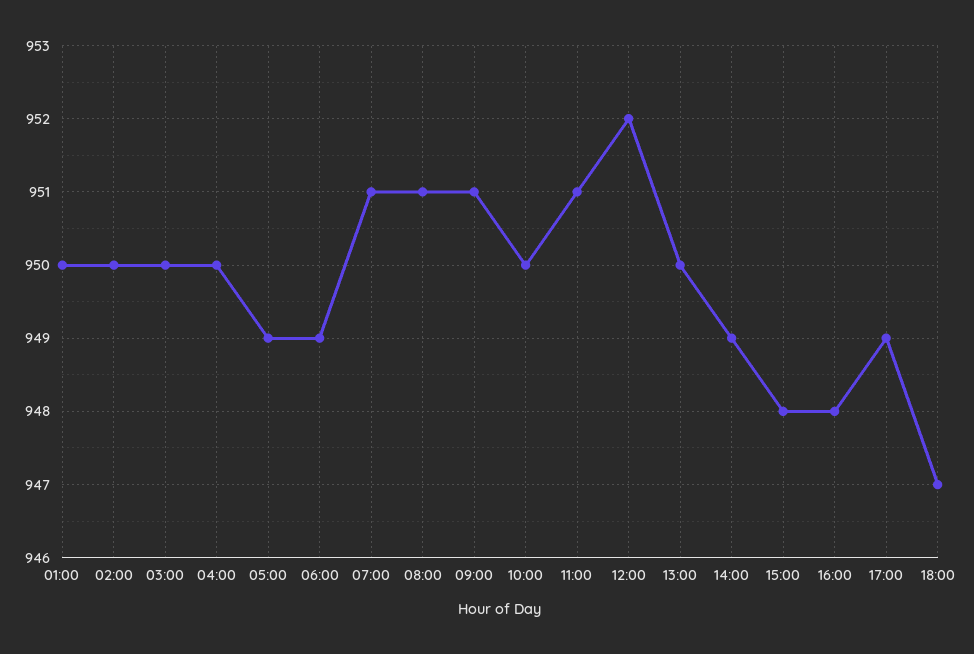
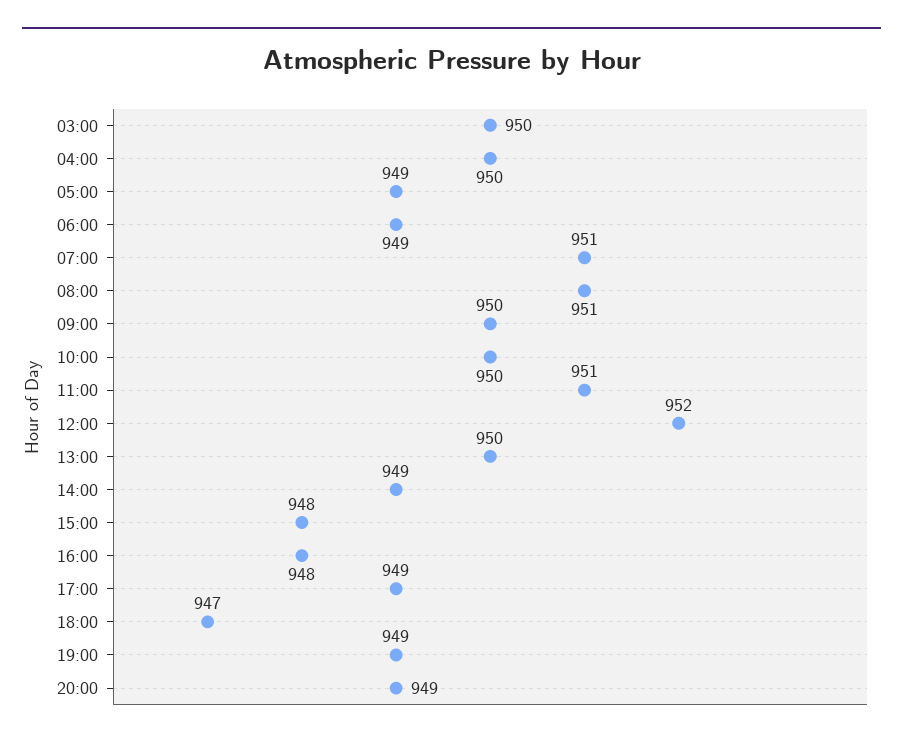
01:00: 950 -> none
02:00: 950 -> none
09:00: 951 -> 950
19:00: none -> 949
20:00: none -> 949

